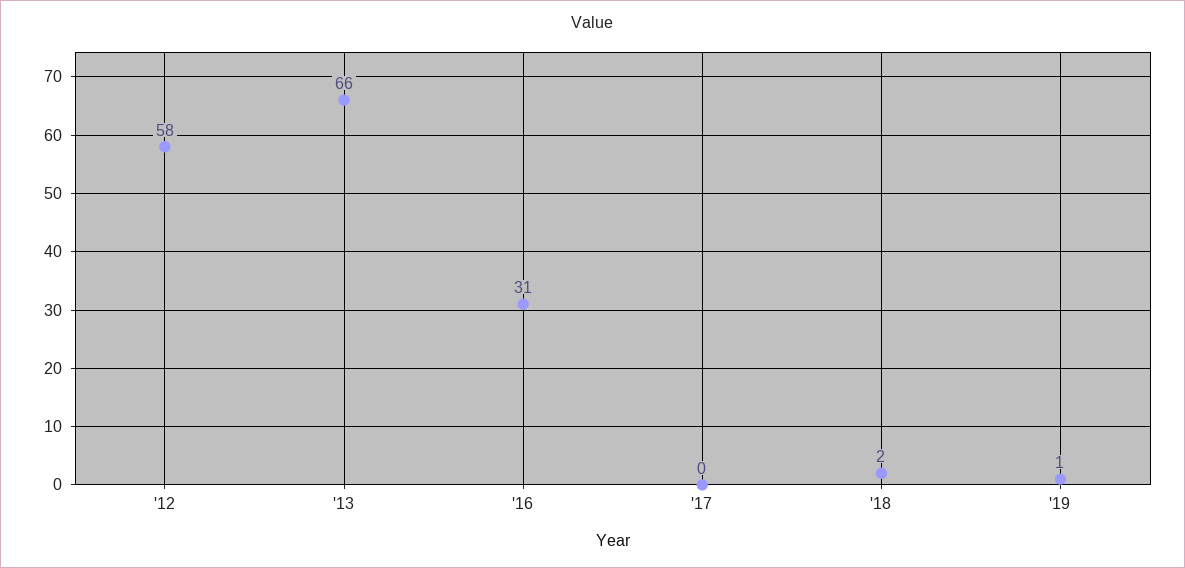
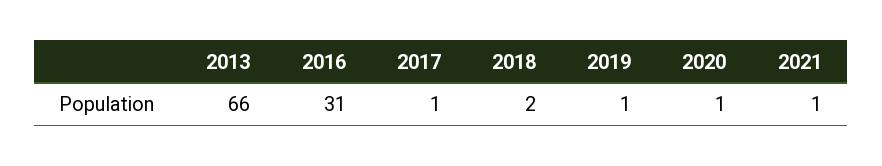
'12: 58 -> none
'17: 0 -> 1
2020: none -> 1
2021: none -> 1

